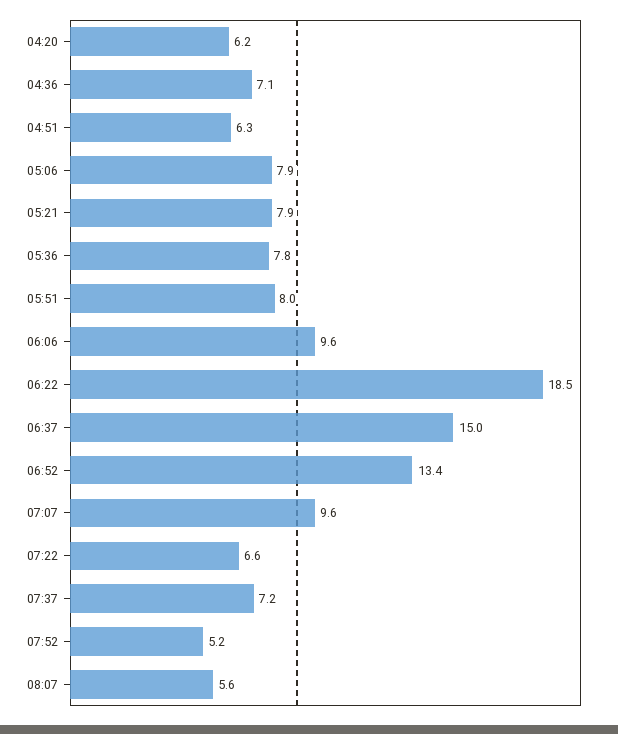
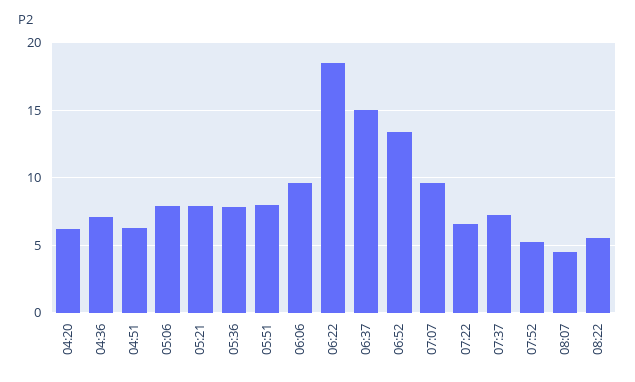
08:07: 5.6 -> 4.5
08:22: none -> 5.5

